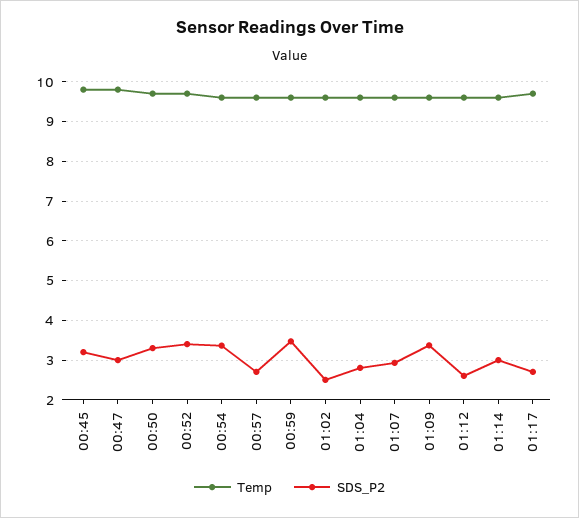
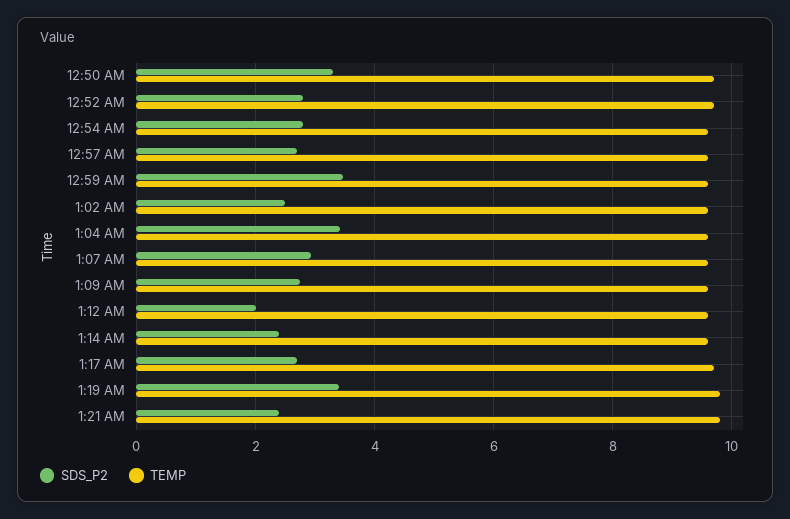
Temp, 00:45: 9.8 -> none
SDS_P2, 00:45: 3.2 -> none
Temp, 00:47: 9.8 -> none
SDS_P2, 00:47: 3 -> none
SDS_P2, 00:52: 3.4 -> 2.8
SDS_P2, 00:54: 3.4 -> 2.8
SDS_P2, 01:04: 2.8 -> 3.4
SDS_P2, 01:09: 3.4 -> 2.8
SDS_P2, 01:12: 2.6 -> 2
SDS_P2, 01:14: 3 -> 2.4
SDS_P2, 1:19 AM: none -> 3.4
Temp, 1:19 AM: none -> 9.8
SDS_P2, 1:21 AM: none -> 2.4
Temp, 1:21 AM: none -> 9.8

